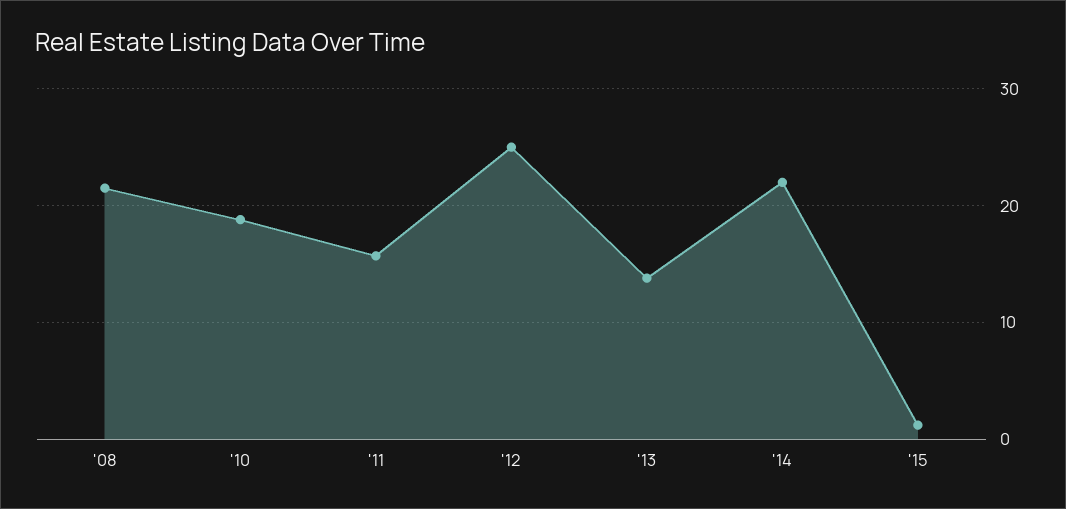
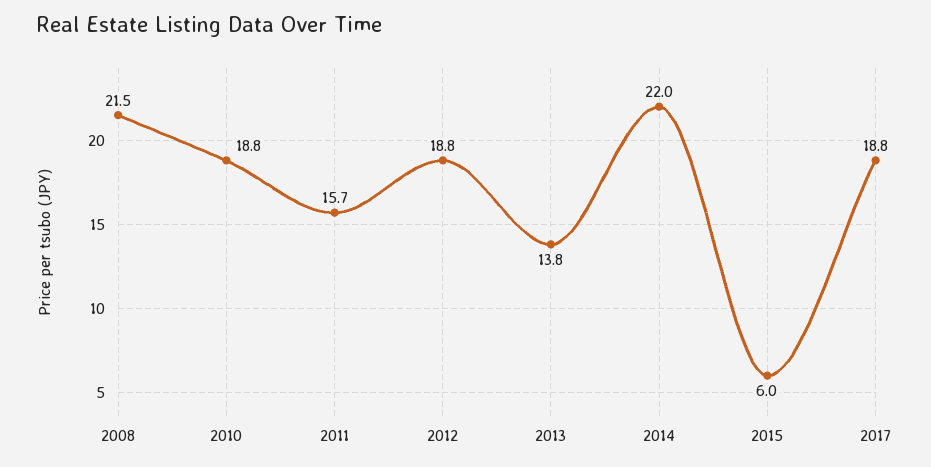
'12: 25 -> 18.8
'15: 1 -> 6
2017: none -> 18.8

